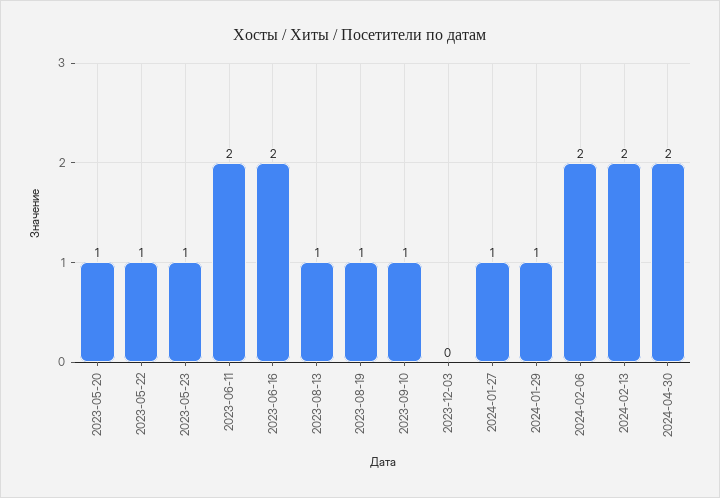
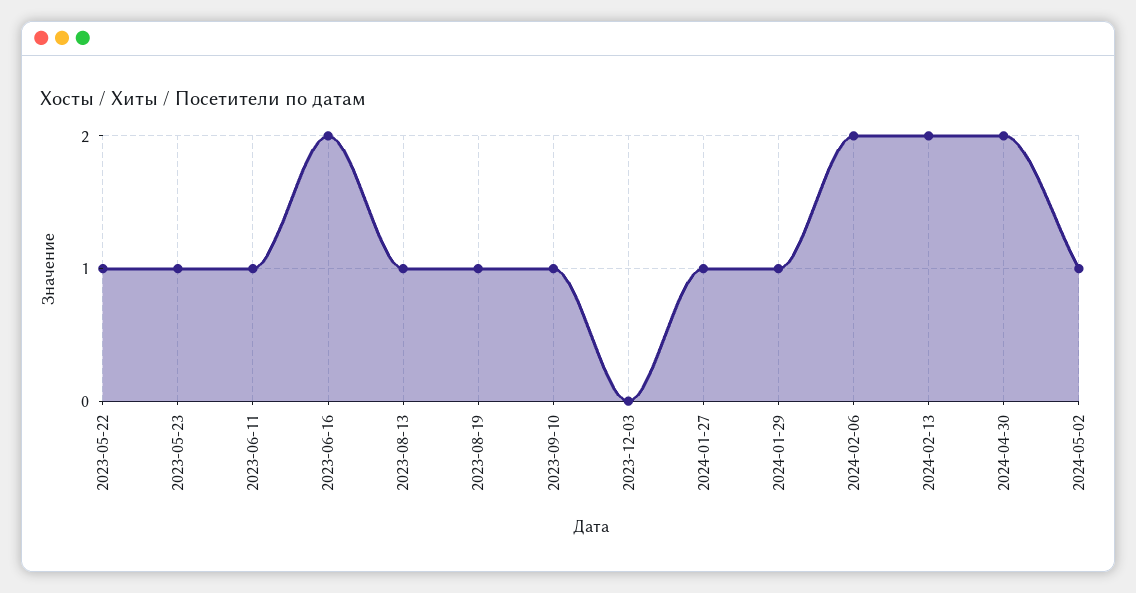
2023-05-20: 1 -> none
2023-06-11: 2 -> 1
2024-05-02: none -> 1

